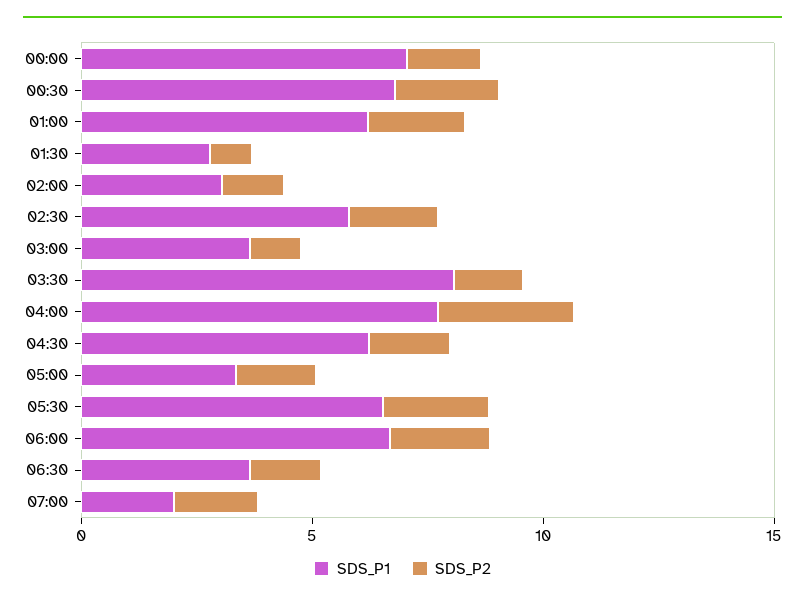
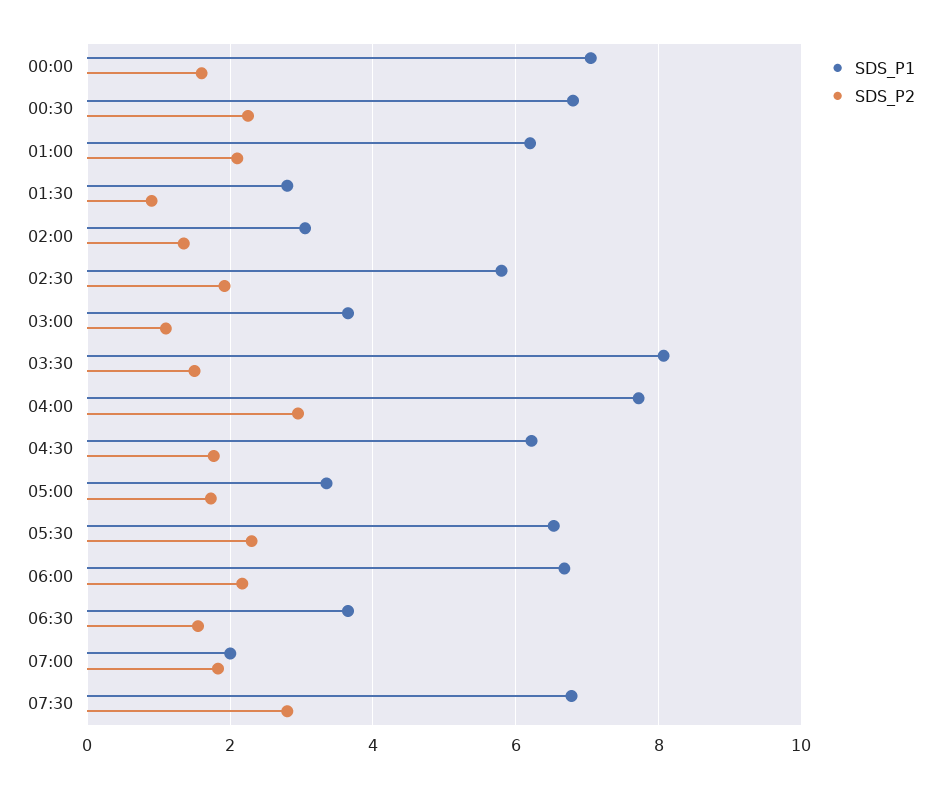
SDS_P1, 07:30: none -> 6.8
SDS_P2, 07:30: none -> 2.8

